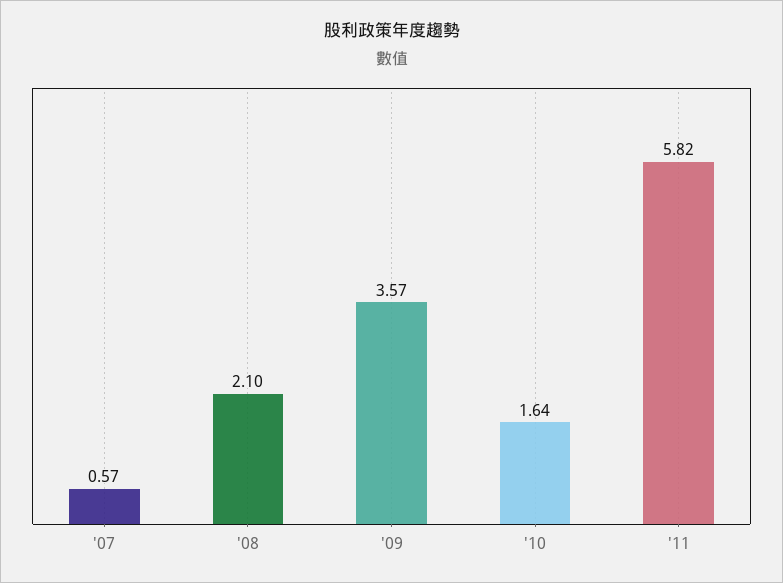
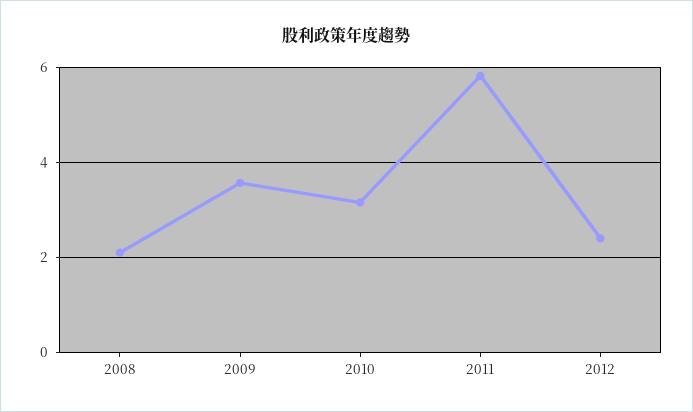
'07: 0.57 -> none
'10: 1.64 -> 3.2
2012: none -> 2.4

